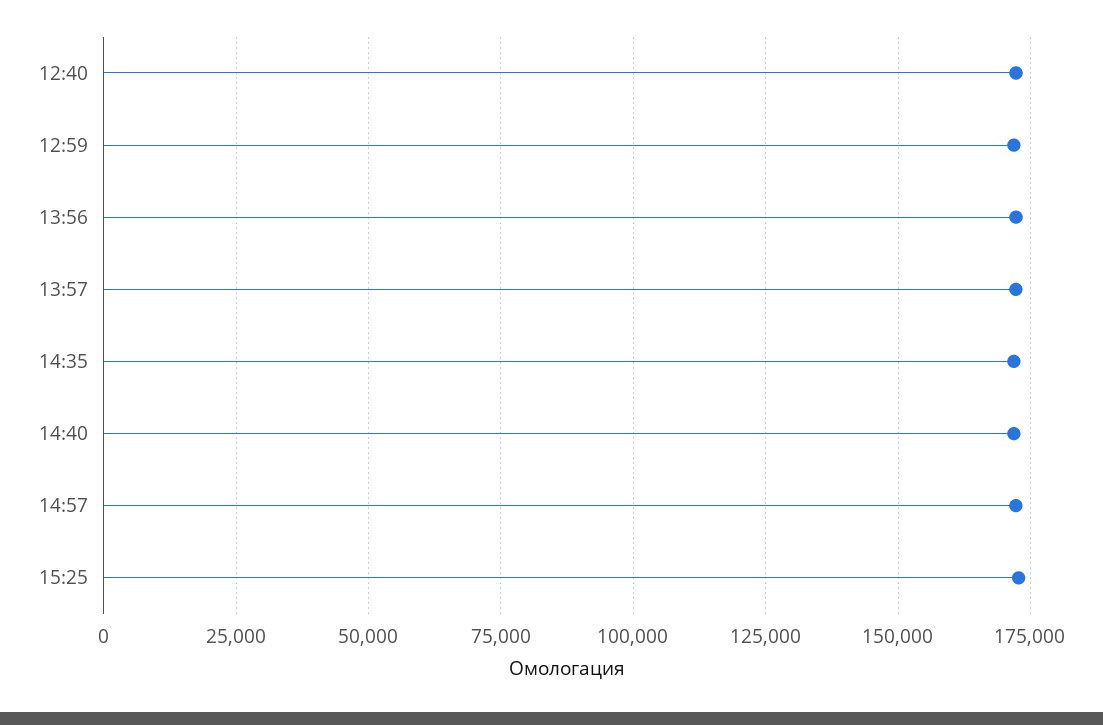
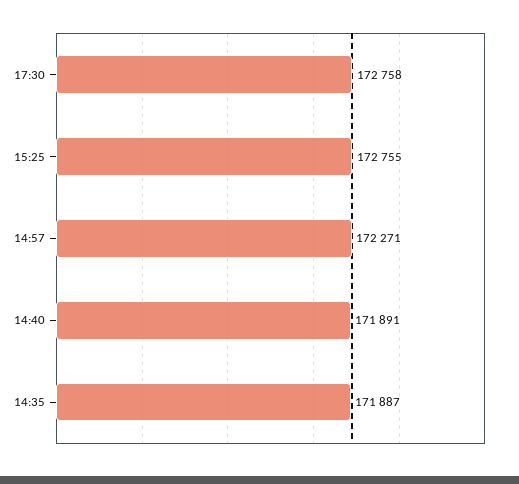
12:40: 172500 -> none
12:59: 172500 -> none
13:56: 172500 -> none
13:57: 172500 -> none
17:30: none -> 172758

